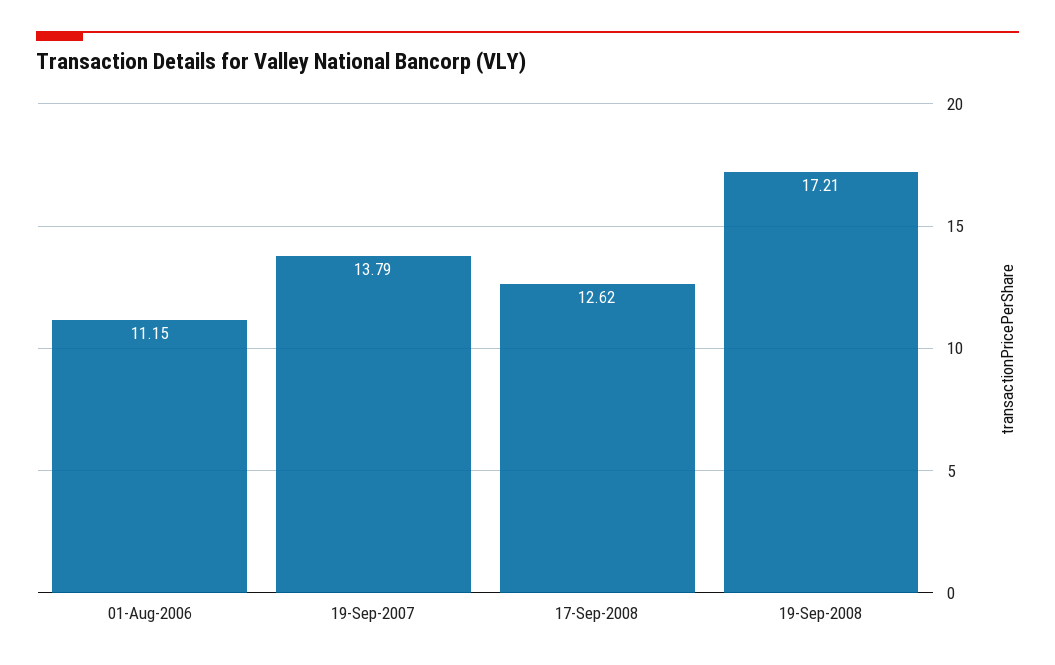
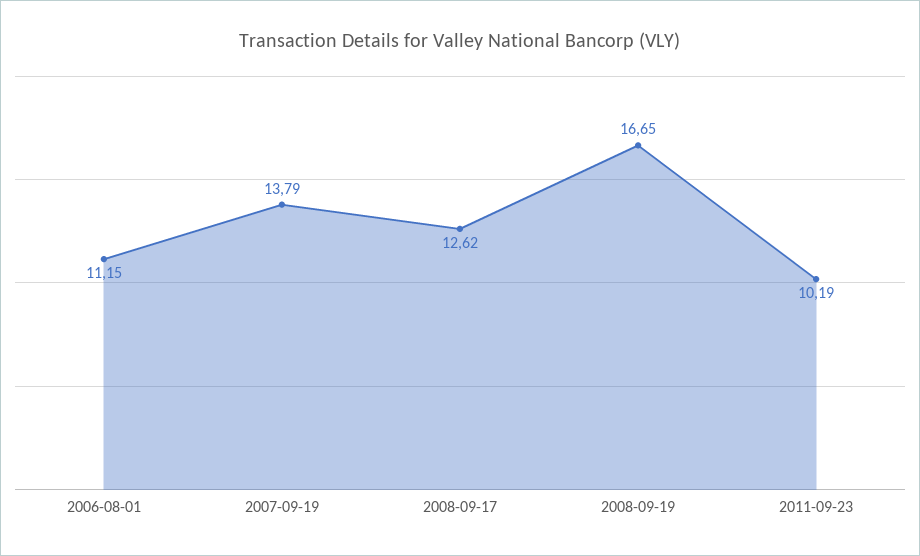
19-Sep-2008: 17.21 -> 16.65
2011-09-23: none -> 10.19

